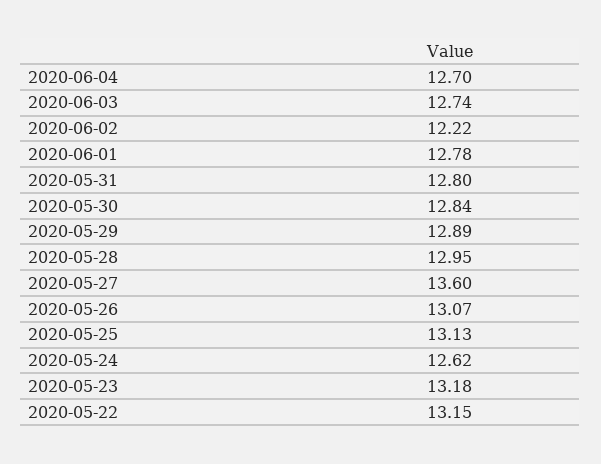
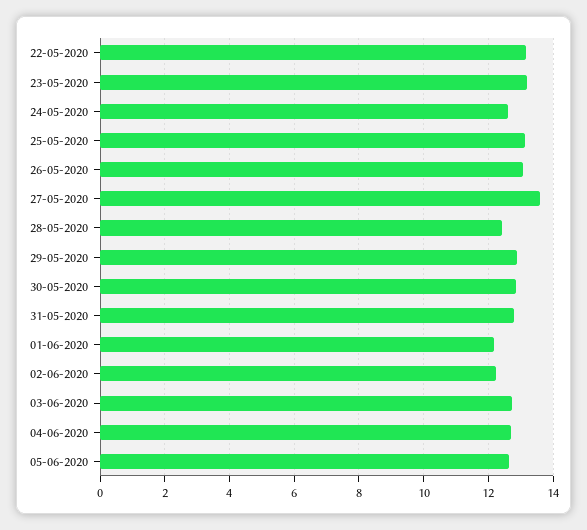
2020-06-01: 12.78 -> 12.2
2020-05-28: 12.95 -> 12.4
05-06-2020: none -> 12.6

